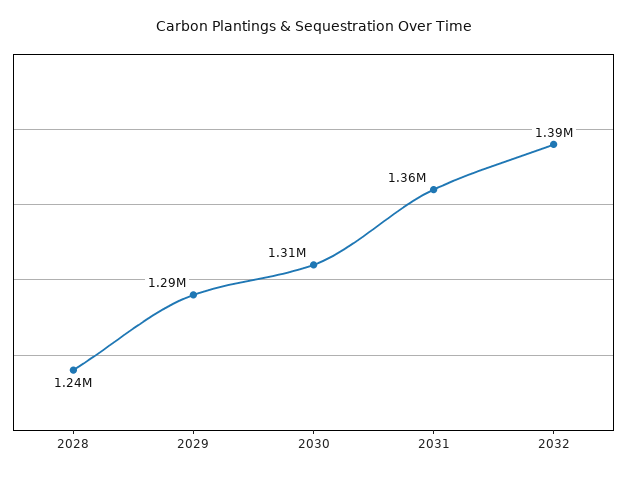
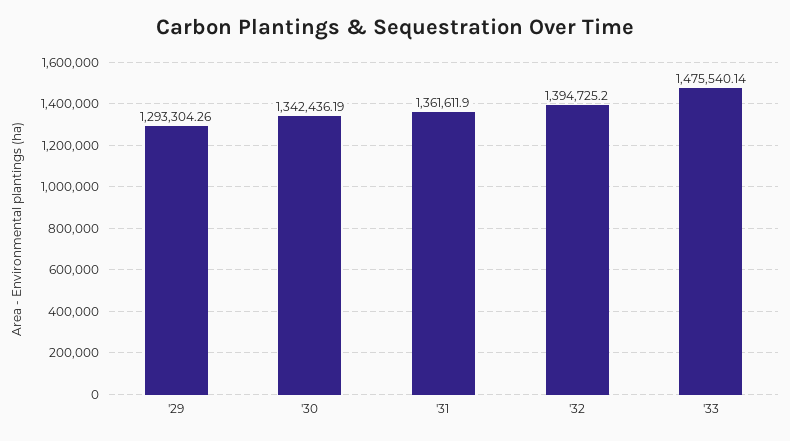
2028: 1240000 -> none
2030: 1310000 -> 1342436.19
'33: none -> 1475540.14

